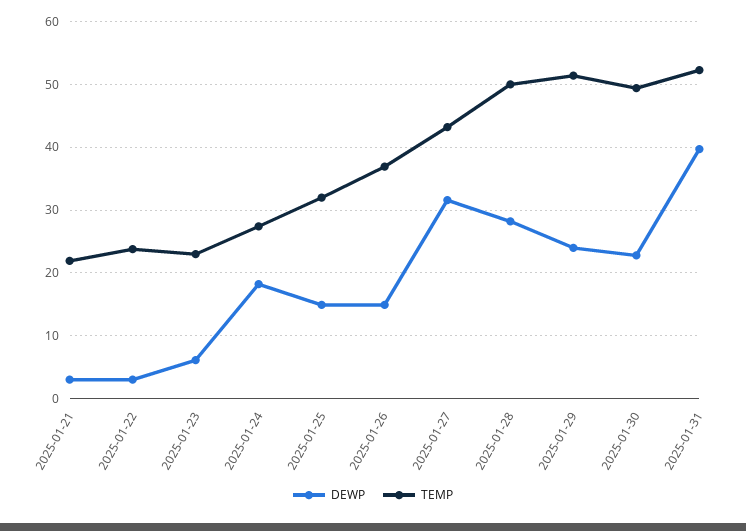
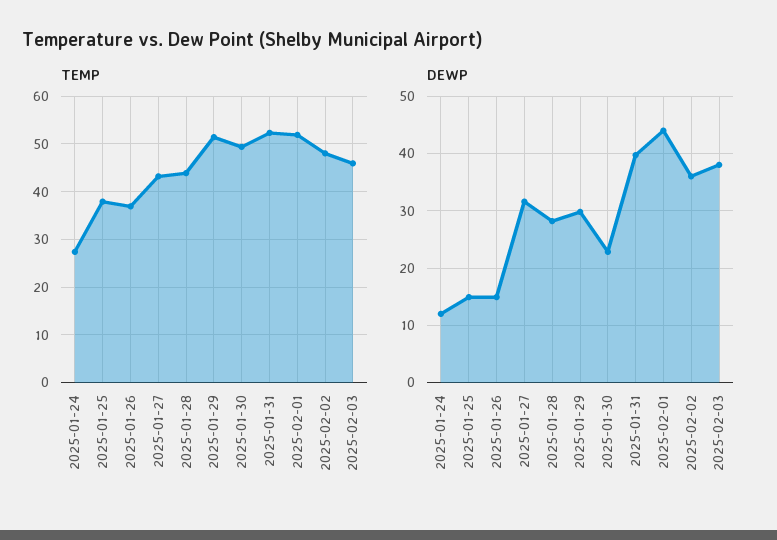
DEWP, 2025-01-21: 3 -> none
TEMP, 2025-01-21: 22 -> none
DEWP, 2025-01-22: 3 -> none
TEMP, 2025-01-22: 24 -> none
DEWP, 2025-01-23: 6 -> none
TEMP, 2025-01-23: 23 -> none
DEWP, 2025-01-24: 18 -> 12
TEMP, 2025-01-25: 32 -> 38
TEMP, 2025-01-28: 50 -> 44
DEWP, 2025-01-29: 24 -> 30
TEMP, 2025-02-01: none -> 52
TEMP, 2025-02-02: none -> 48
TEMP, 2025-02-03: none -> 46
DEWP, 2025-02-01: none -> 44
DEWP, 2025-02-02: none -> 36
DEWP, 2025-02-03: none -> 38

